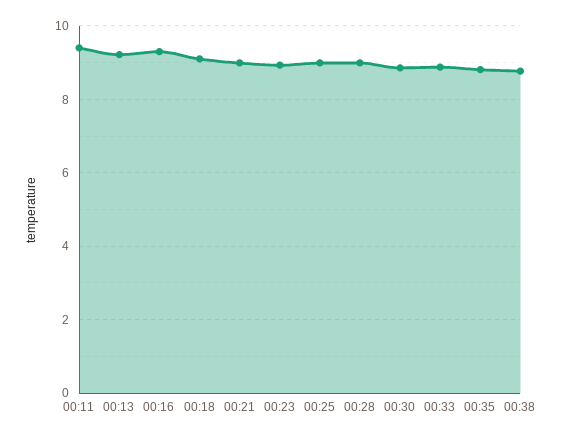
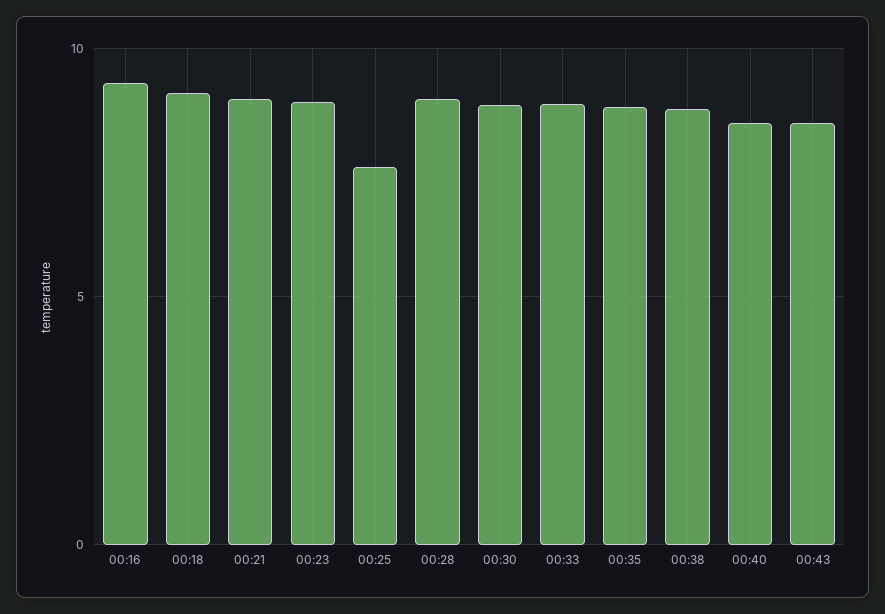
00:11: 9.4 -> none
00:13: 9.2 -> none
00:25: 9 -> 7.5
00:40: none -> 8.5
00:43: none -> 8.5

